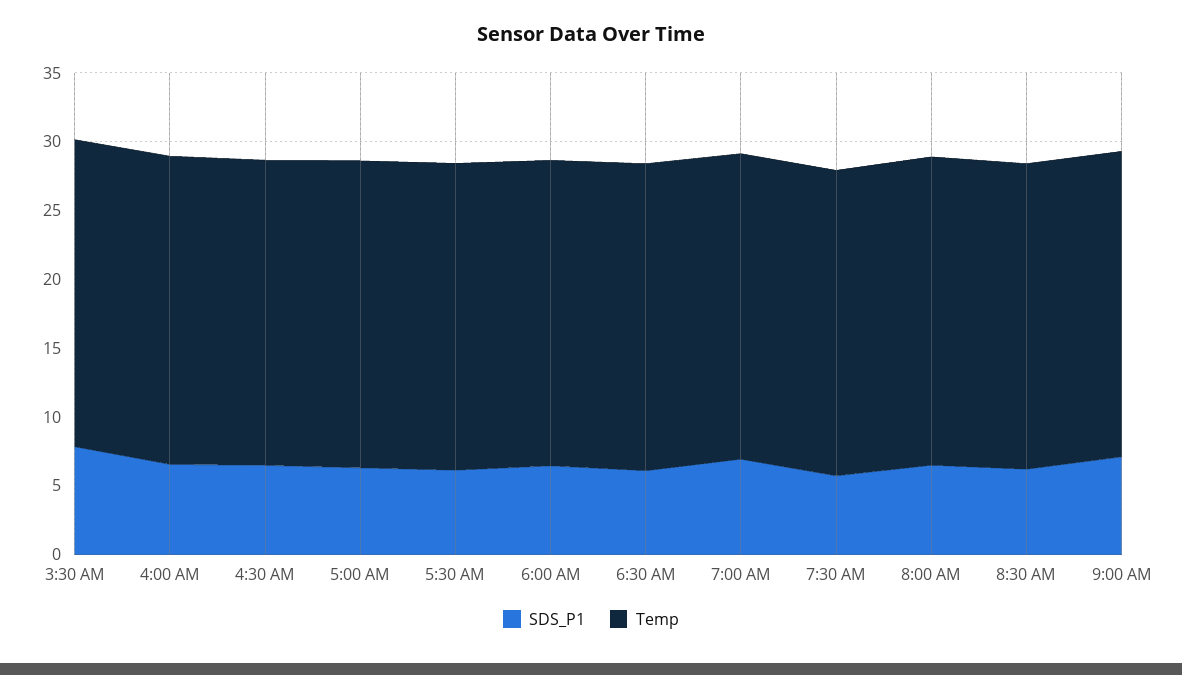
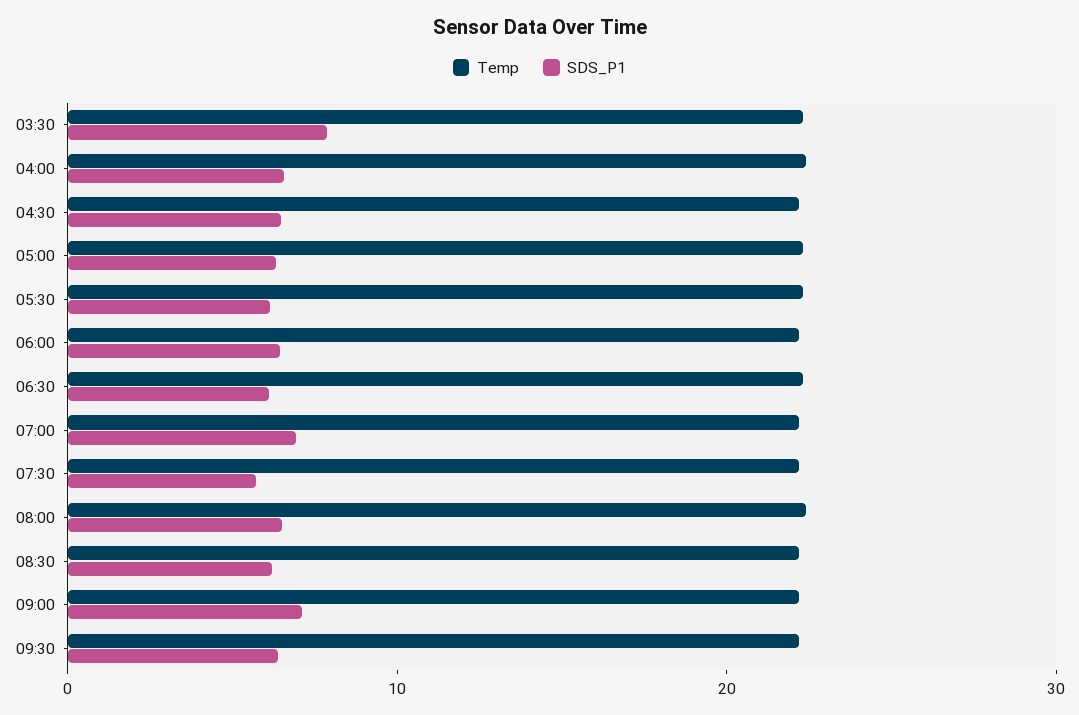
Temp, 09:30: none -> 22
SDS_P1, 09:30: none -> 6

